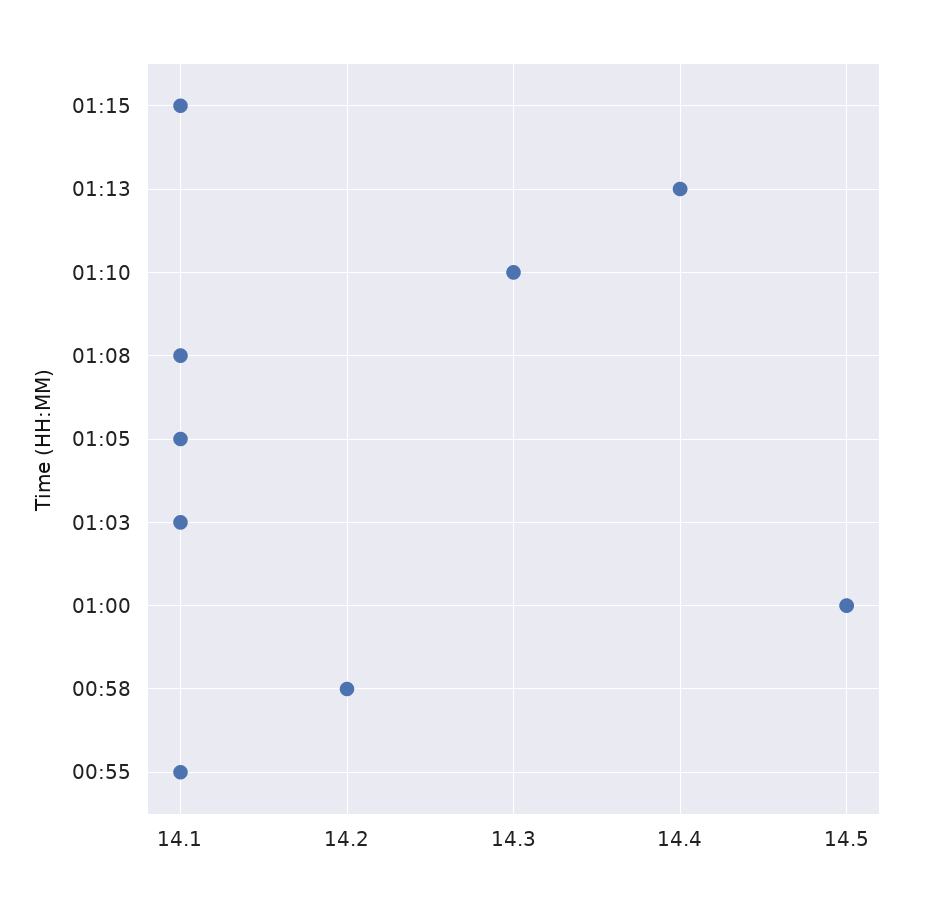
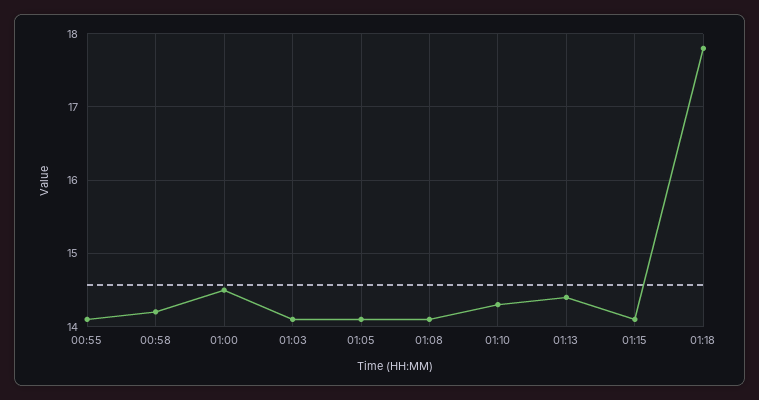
01:18: none -> 17.8

